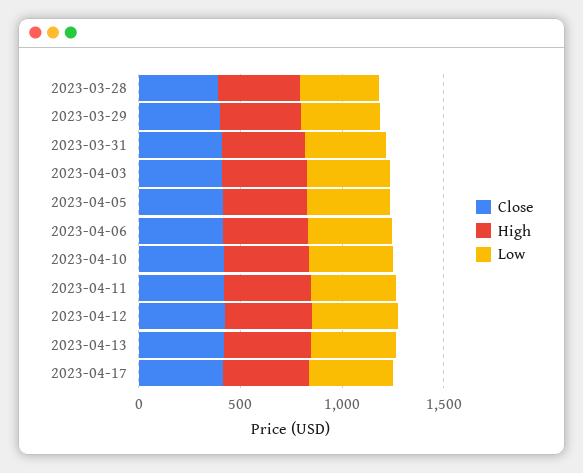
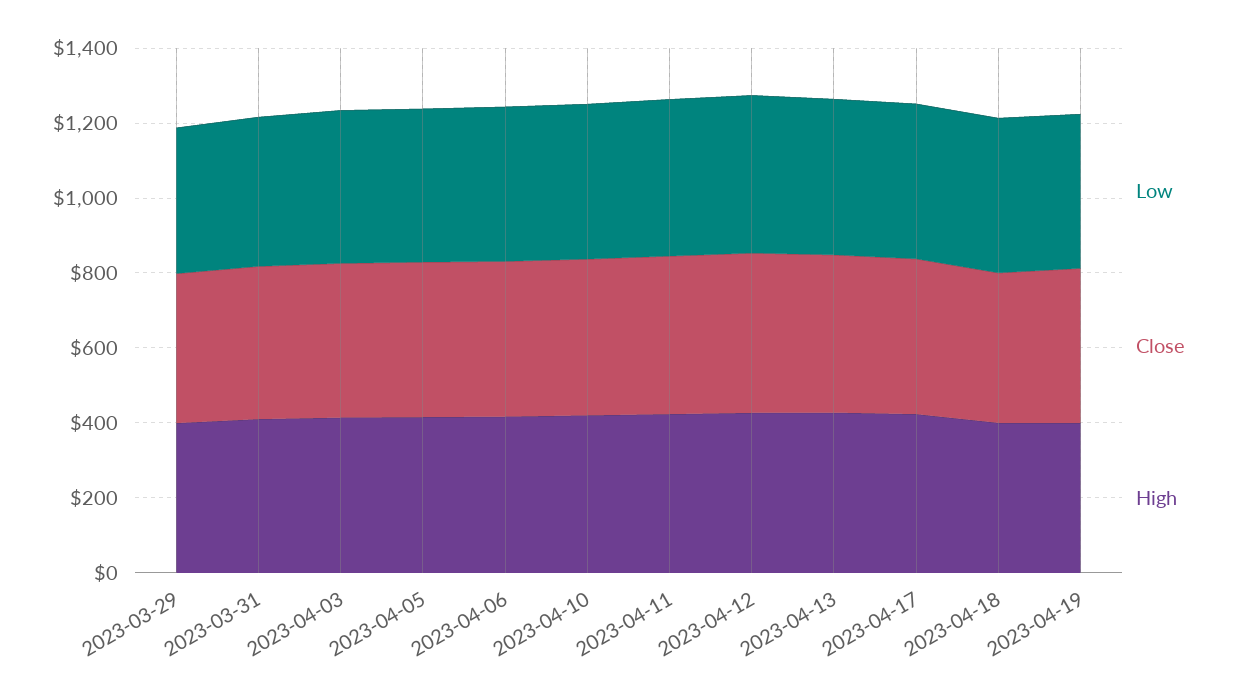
Close, 2023-03-28: 400 -> none
High, 2023-03-28: 400 -> none
Low, 2023-03-28: 400 -> none
Low, 2023-04-18: none -> 400
Close, 2023-04-18: none -> 400
High, 2023-04-18: none -> 400
Low, 2023-04-19: none -> 400
Close, 2023-04-19: none -> 400
High, 2023-04-19: none -> 400

